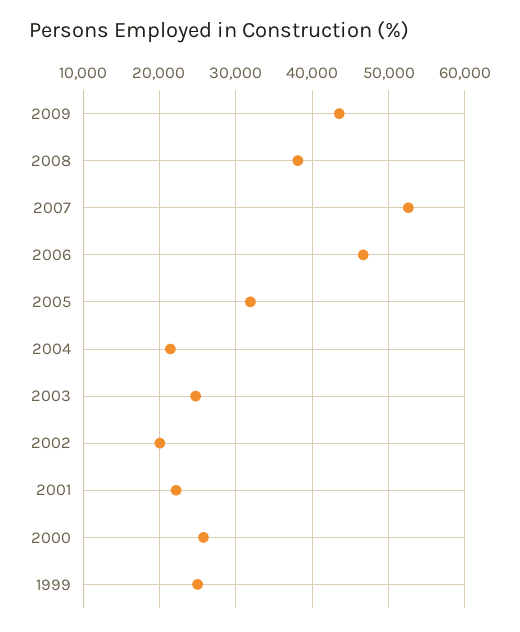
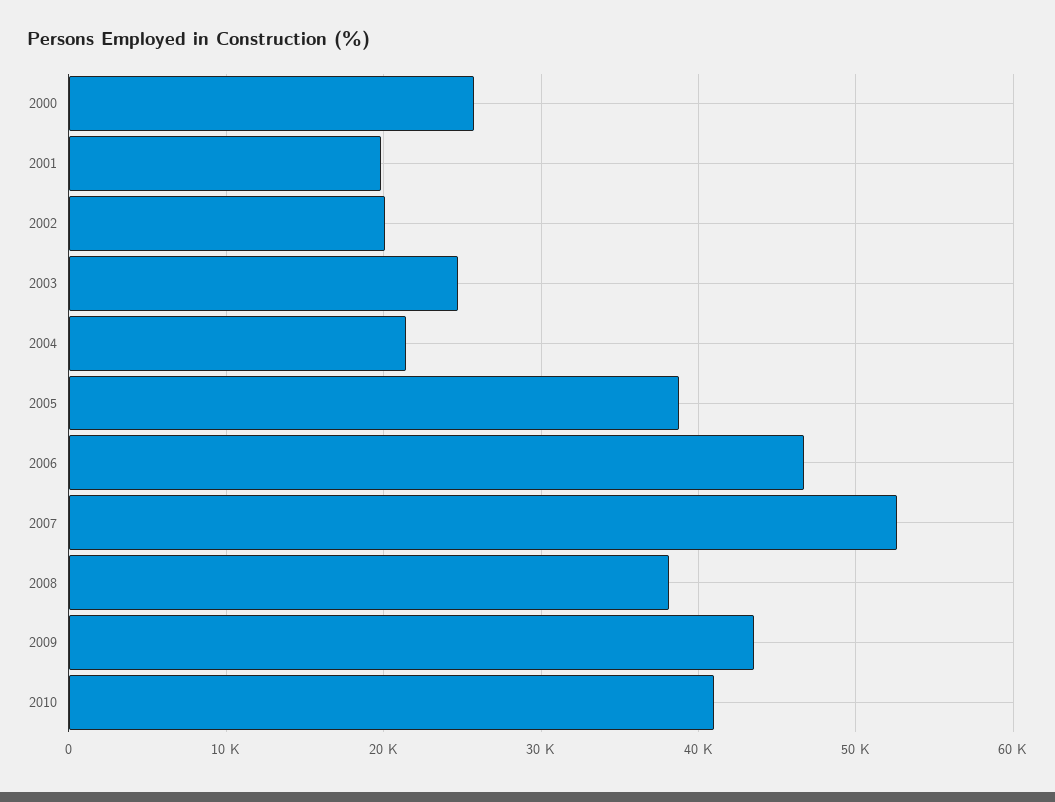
2005: 32000 -> 39000
2001: 22000 -> 20000
1999: 25000 -> none
2010: none -> 41000

